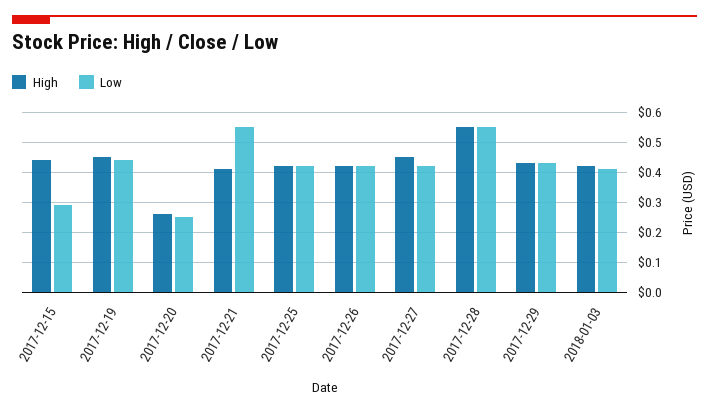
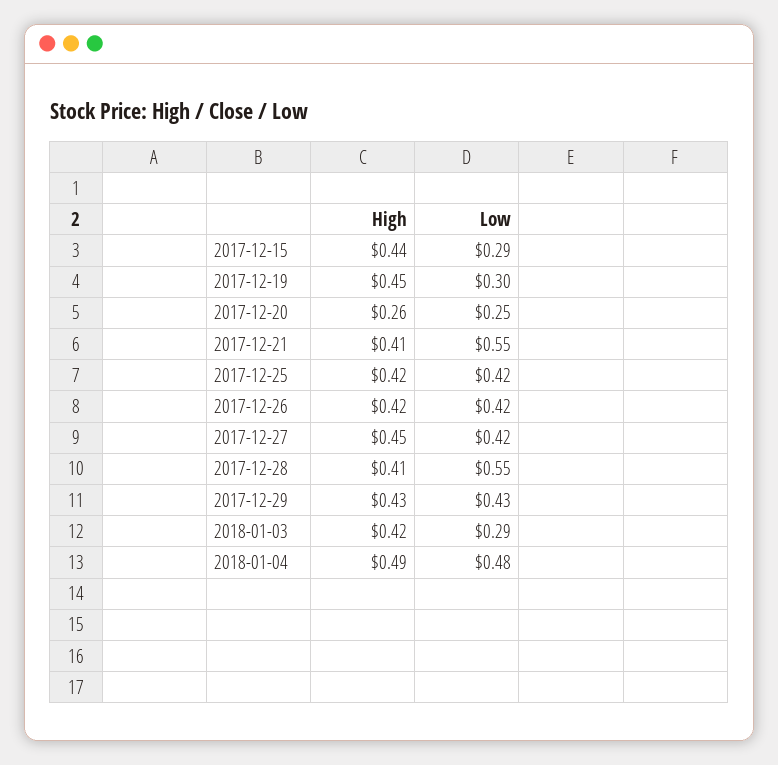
Low, 2017-12-19: 0.45 -> 0.3
High, 2017-12-28: 0.55 -> 0.41
Low, 2018-01-03: 0.4 -> 0.29
High, 2018-01-04: none -> 0.49
Low, 2018-01-04: none -> 0.48

